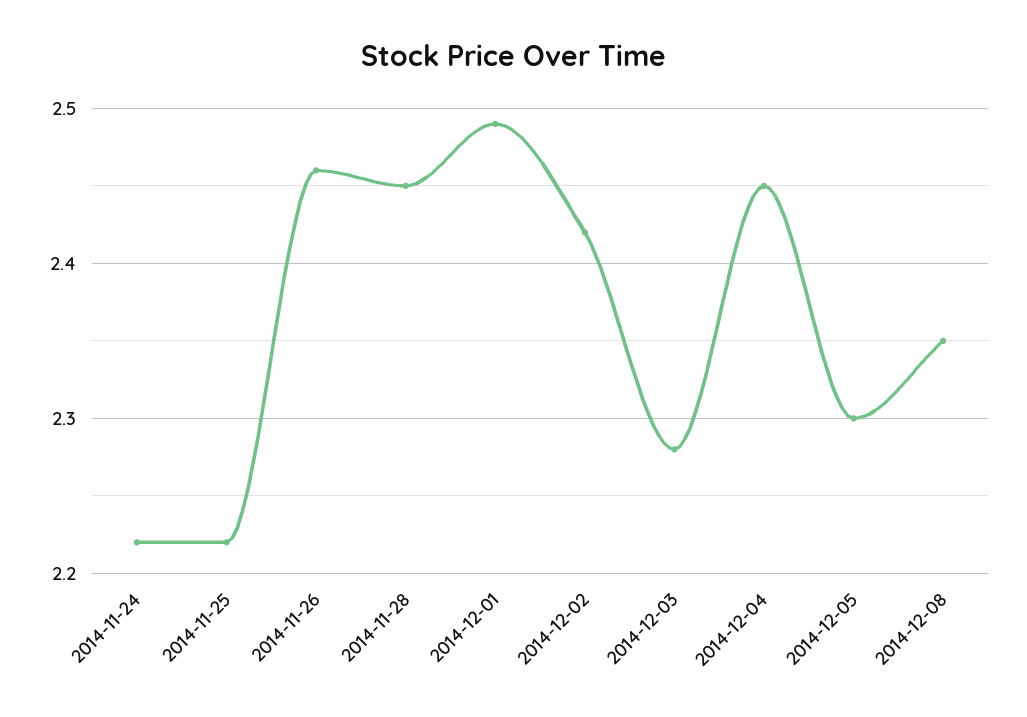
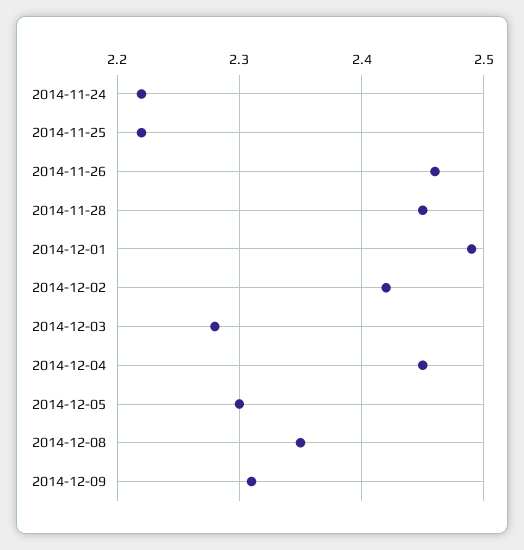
2014-12-09: none -> 2.31

